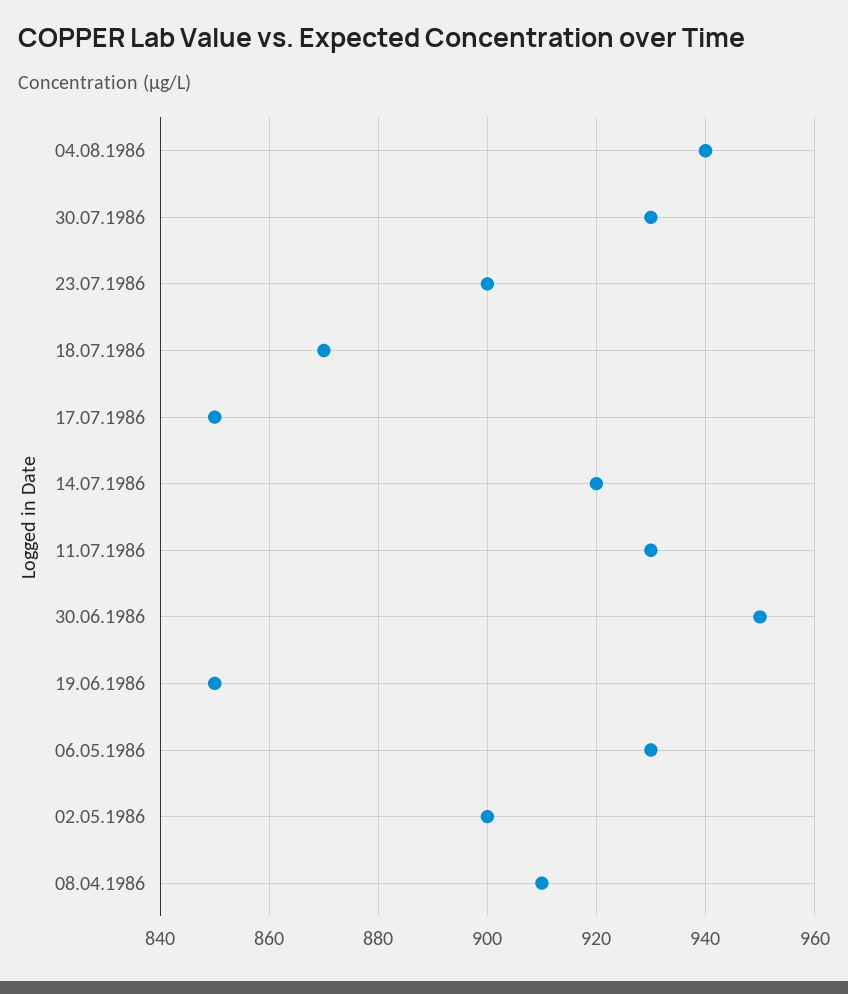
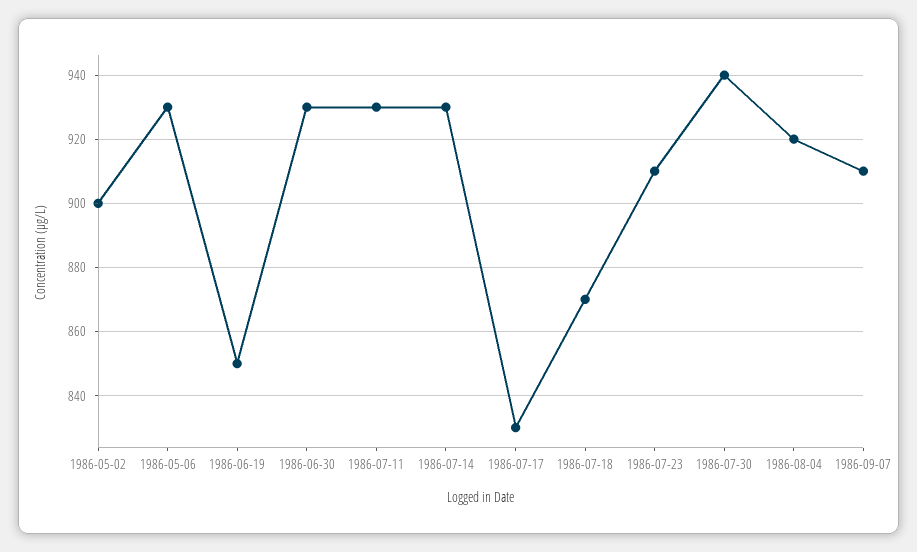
04.08.1986: 940 -> 920
30.07.1986: 930 -> 940
23.07.1986: 900 -> 910
17.07.1986: 850 -> 830
14.07.1986: 920 -> 930
30.06.1986: 950 -> 930
08.04.1986: 910 -> none
1986-09-07: none -> 910

